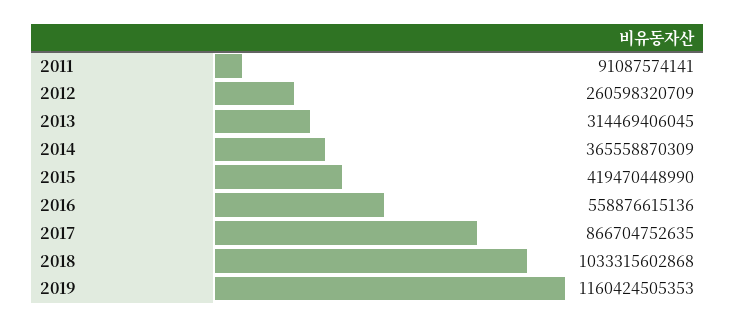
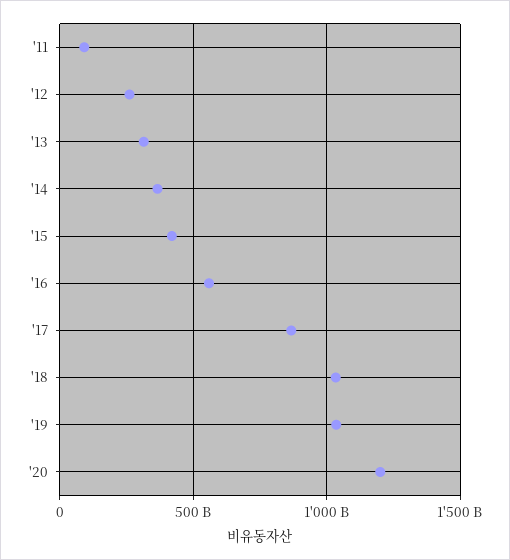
2019: 1160424505353 -> 1050000000000
'20: none -> 1200000000000

